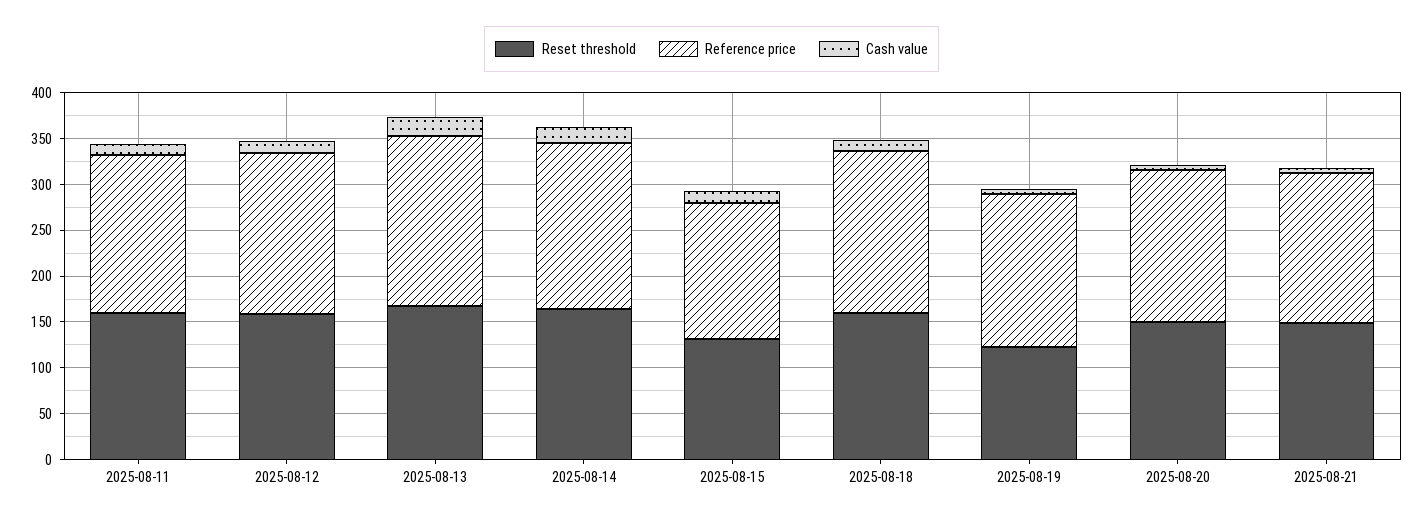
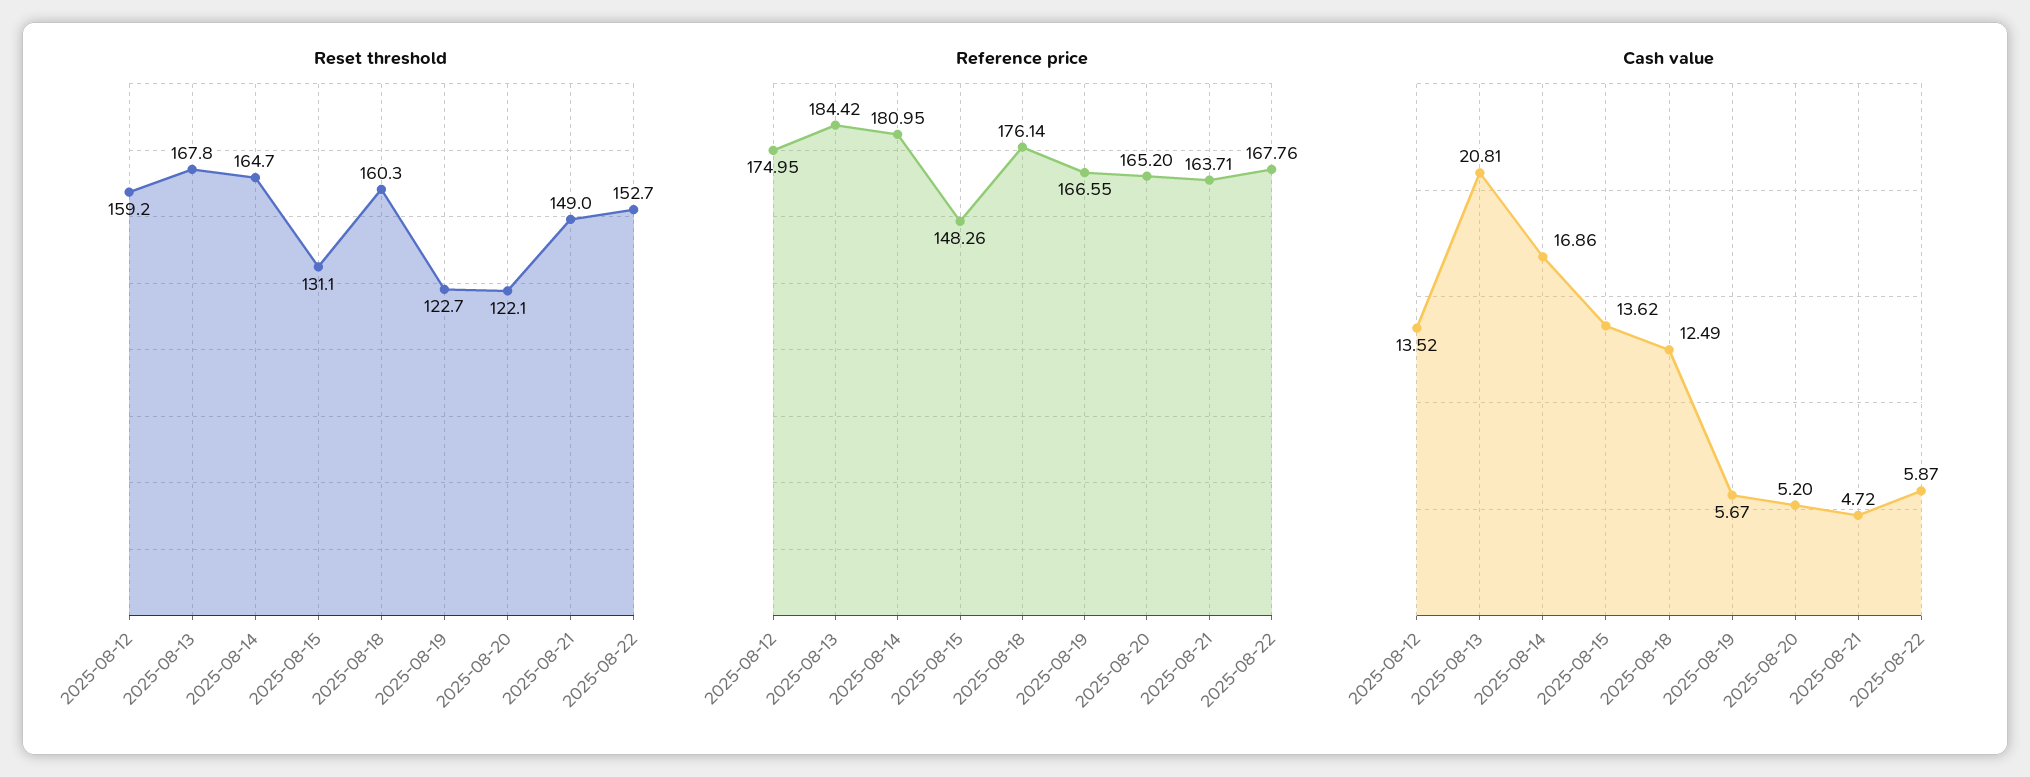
Reset threshold, 2025-08-11: 160 -> none
Reference price, 2025-08-11: 170 -> none
Cash value, 2025-08-11: 10 -> none
Reset threshold, 2025-08-20: 150 -> 122.1
Reset threshold, 2025-08-22: none -> 152.7
Reference price, 2025-08-22: none -> 167.76
Cash value, 2025-08-22: none -> 5.87

